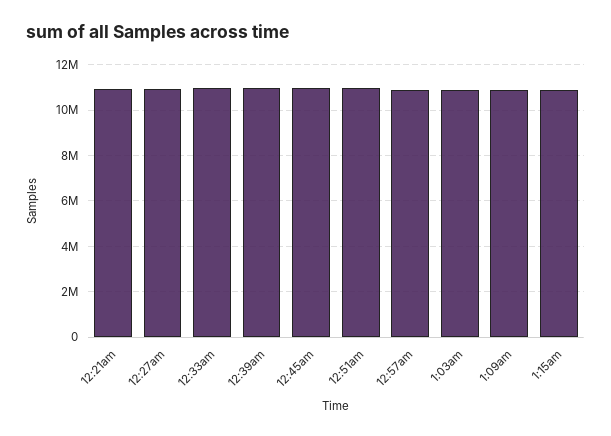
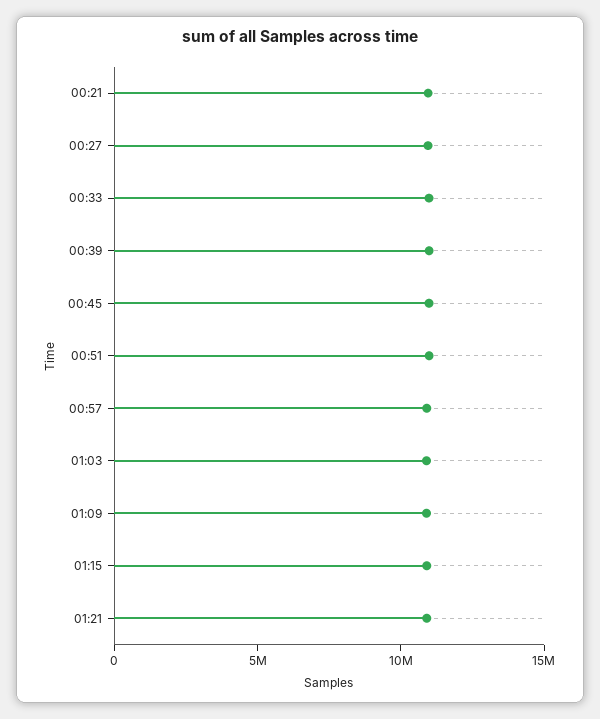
01:21: none -> 11000000

